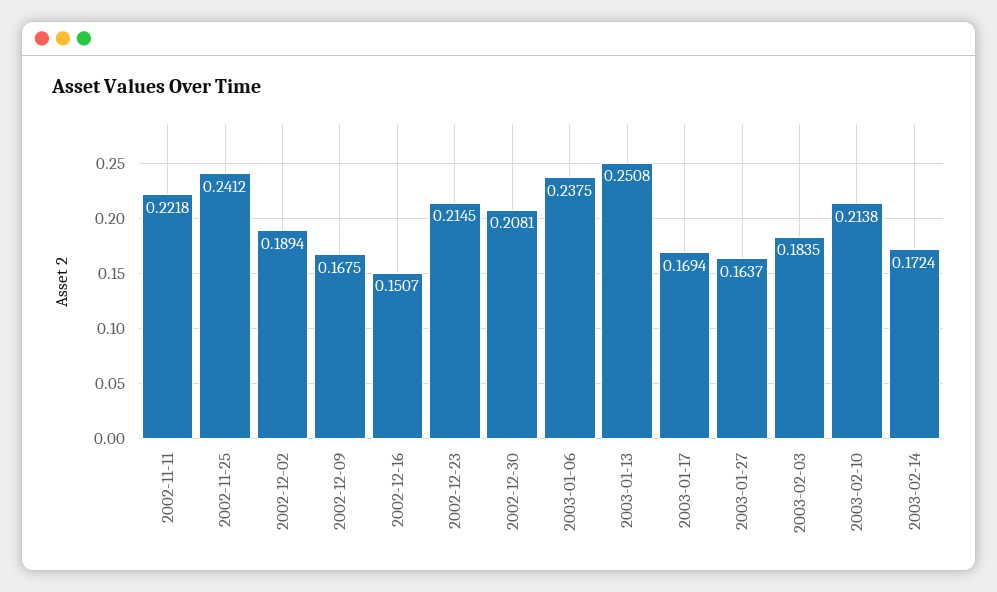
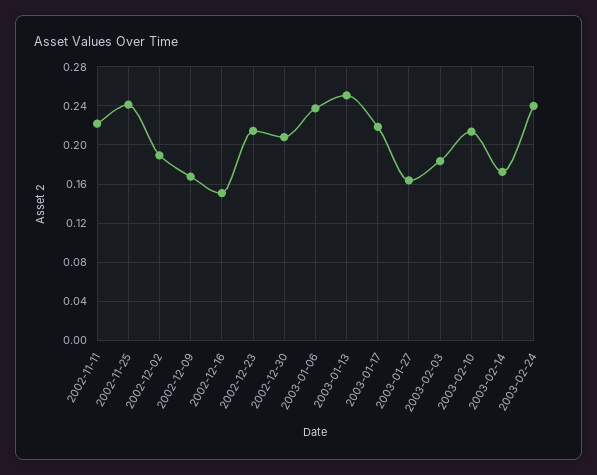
2003-01-17: 0.1694 -> 0.22
2003-02-24: none -> 0.24

